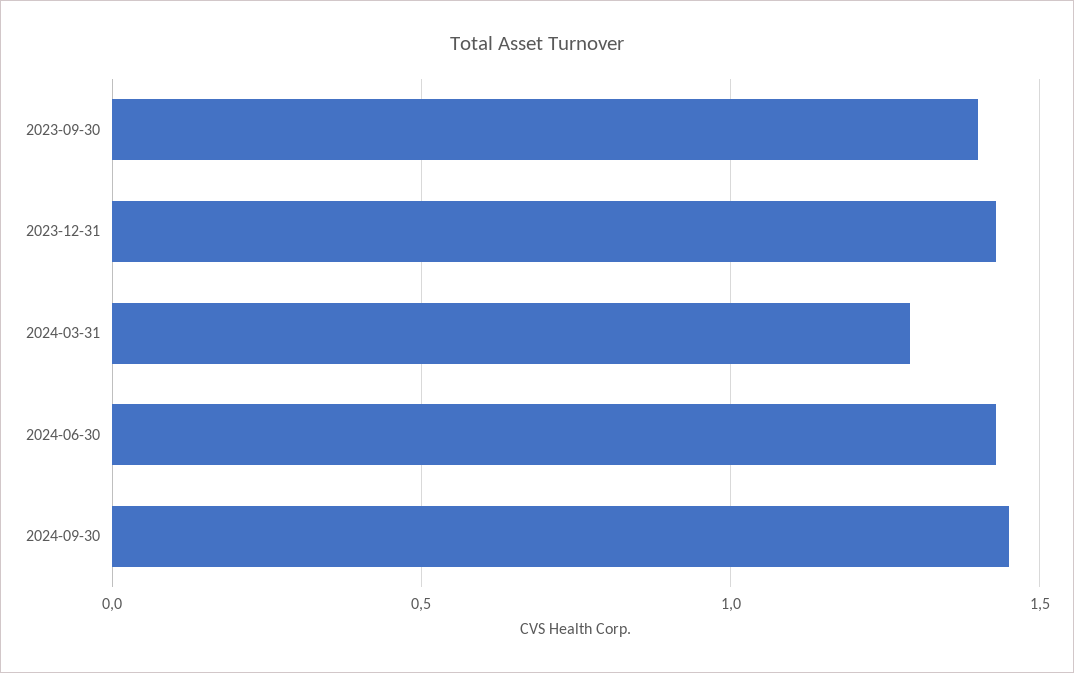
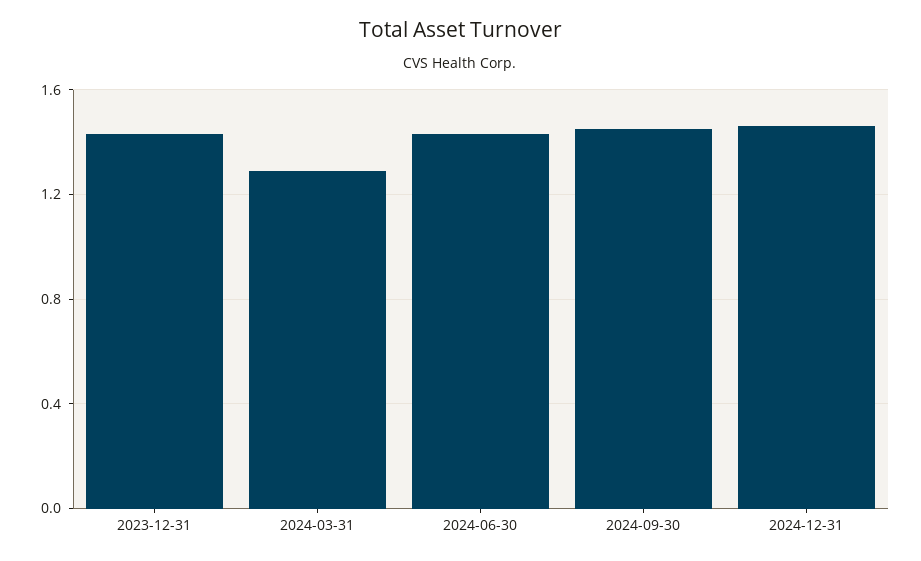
2023-09-30: 1.4 -> none
2024-12-31: none -> 1.45

